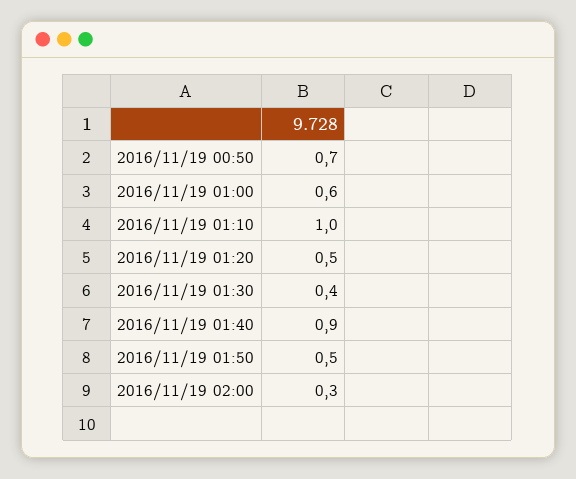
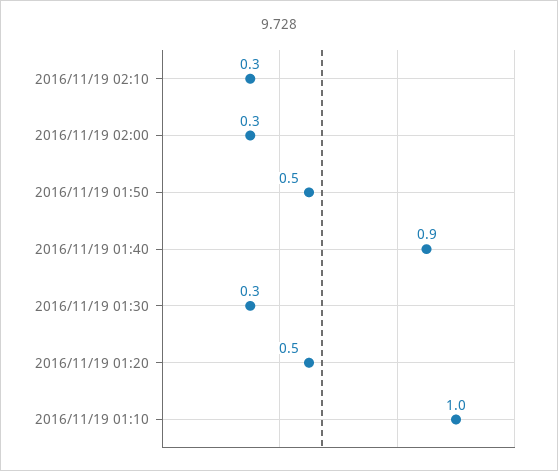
2016/11/19 00:50: 0.7 -> none
2016/11/19 01:00: 0.6 -> none
2016/11/19 01:30: 0.4 -> 0.3
2016/11/19 02:10: none -> 0.3

